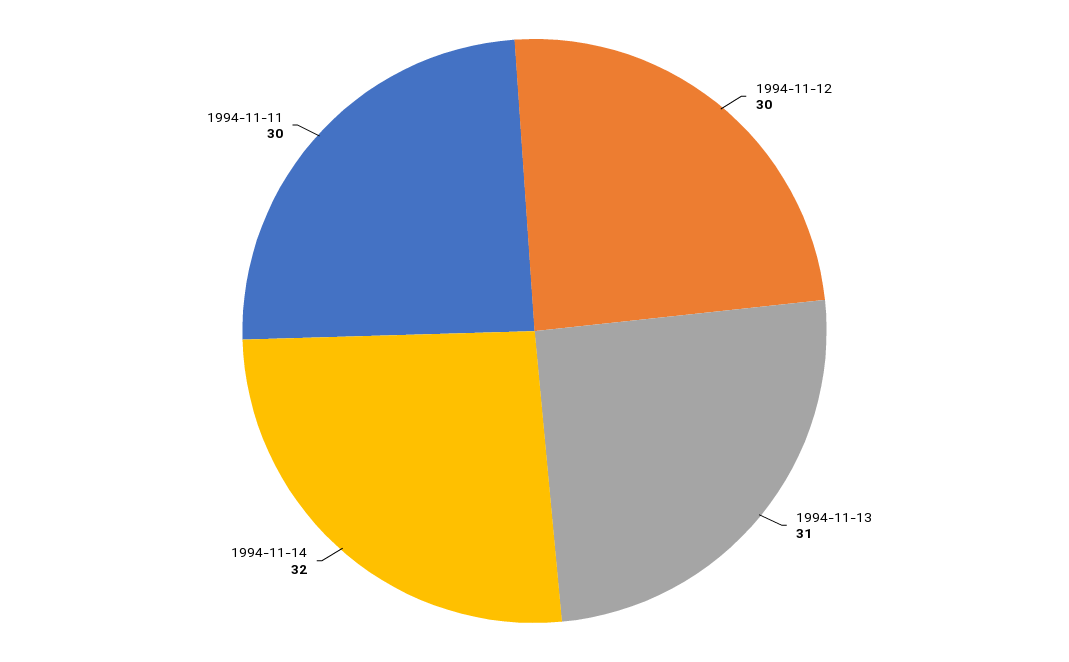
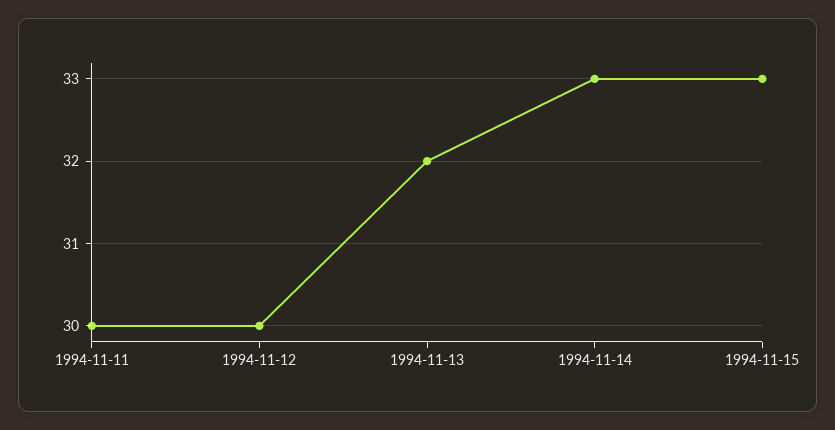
1994-11-13: 31 -> 32
1994-11-14: 32 -> 33
1994-11-15: none -> 33

